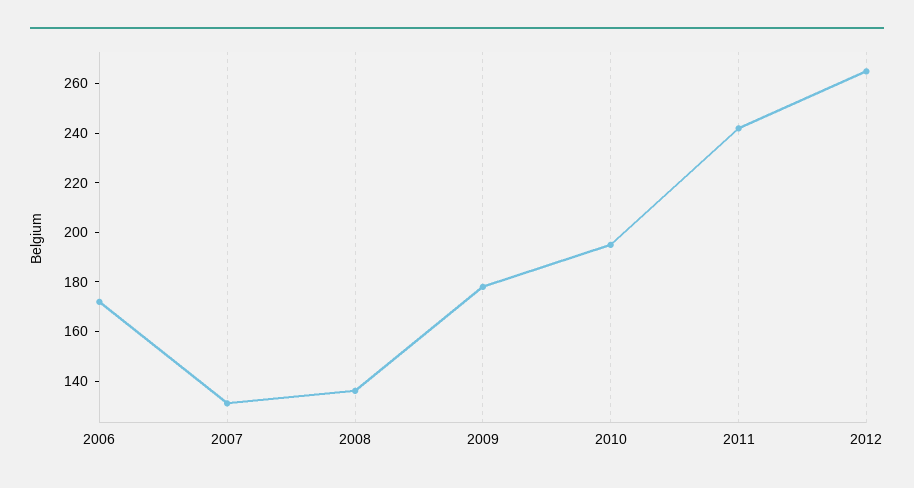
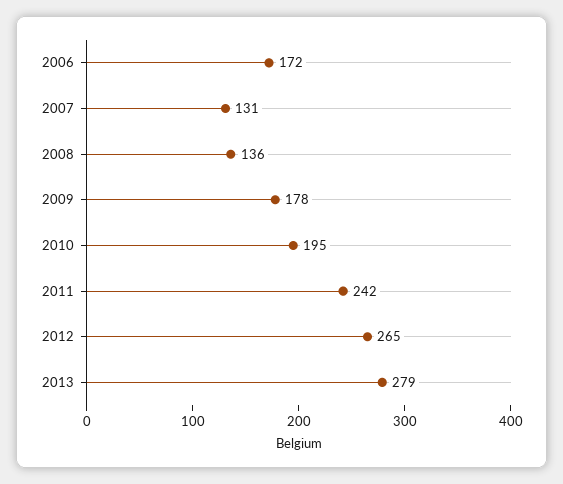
2013: none -> 279

